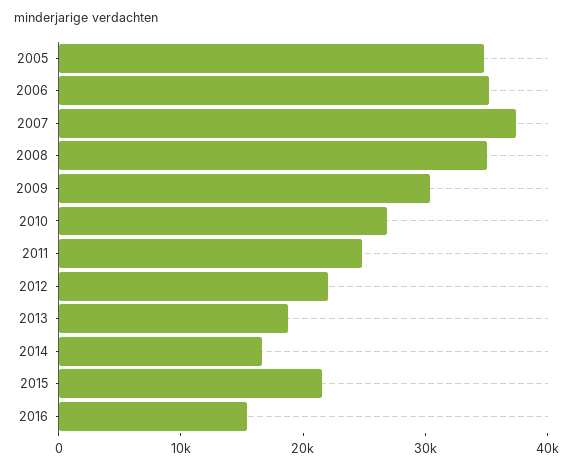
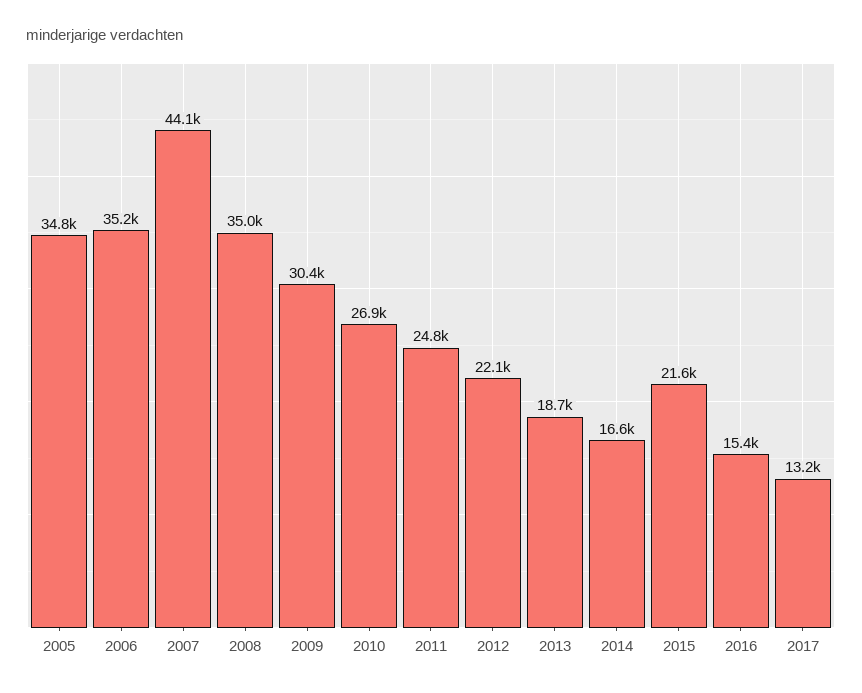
2007: 38000 -> 44100
2017: none -> 13200

